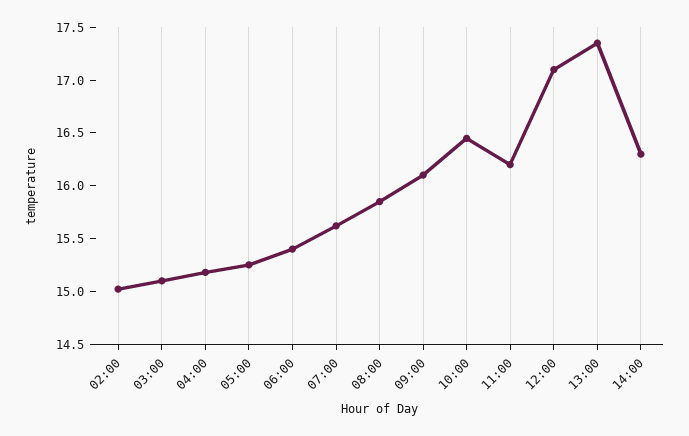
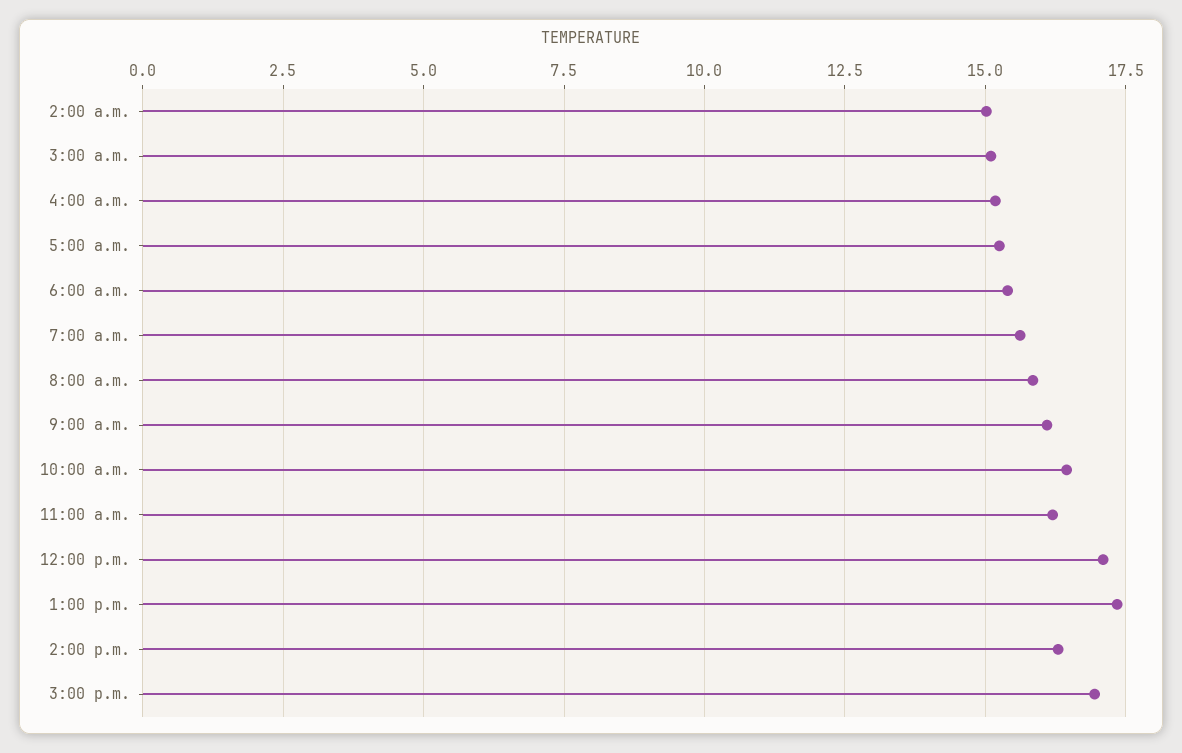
3:00 p.m.: none -> 17

